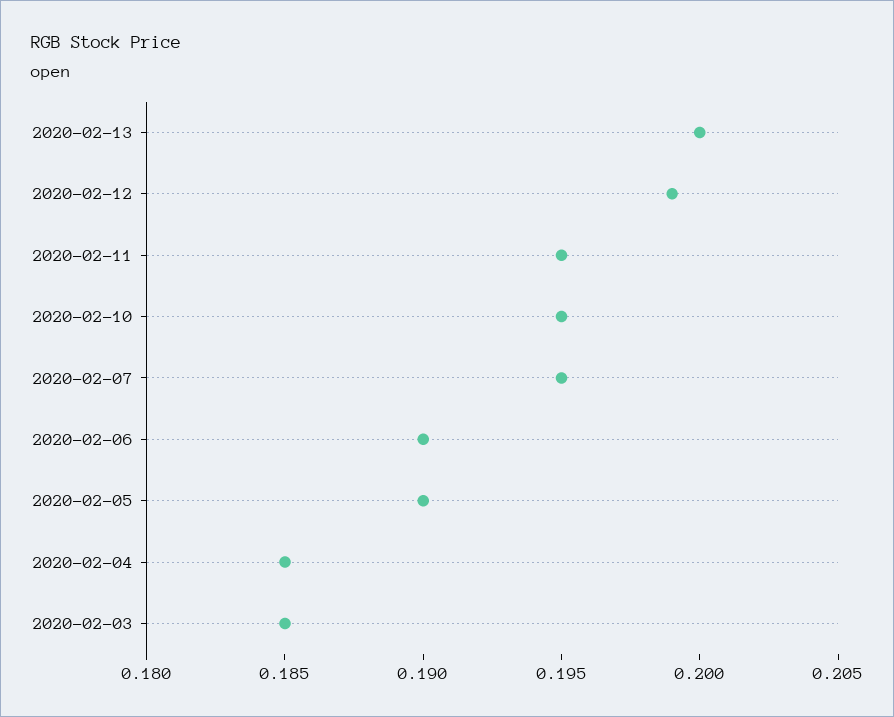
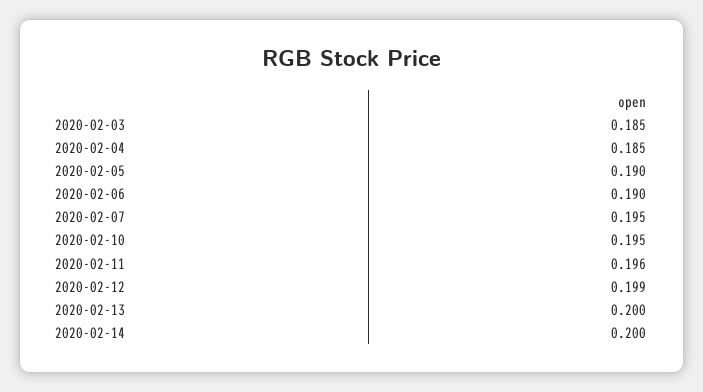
2020-02-11: 0.195 -> 0.196
2020-02-14: none -> 0.2

